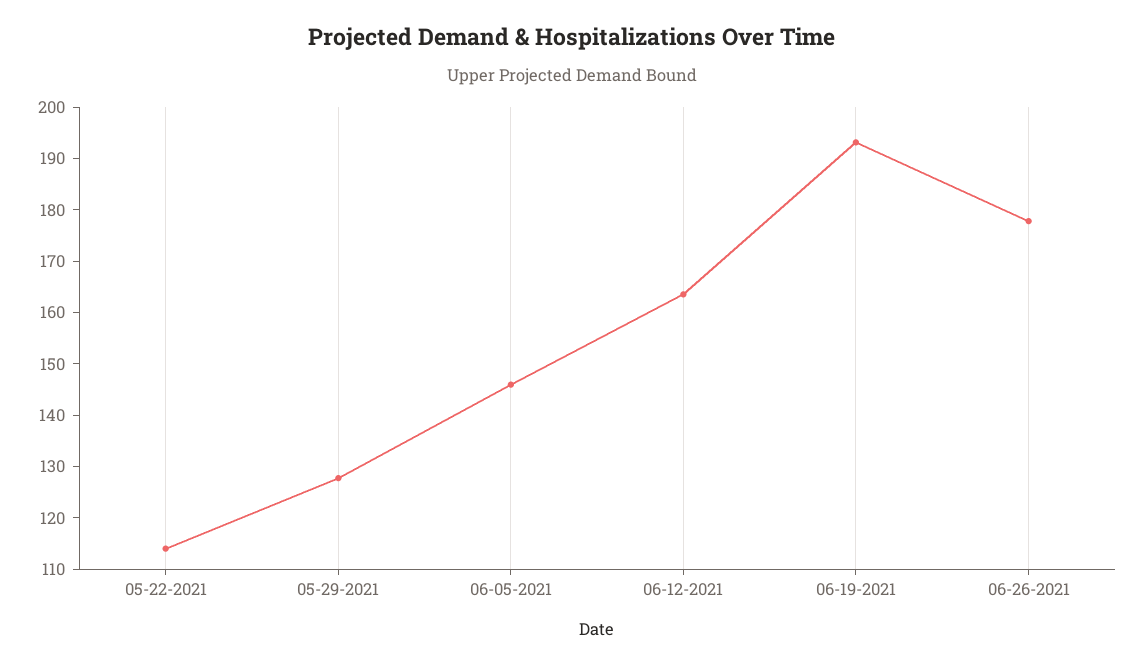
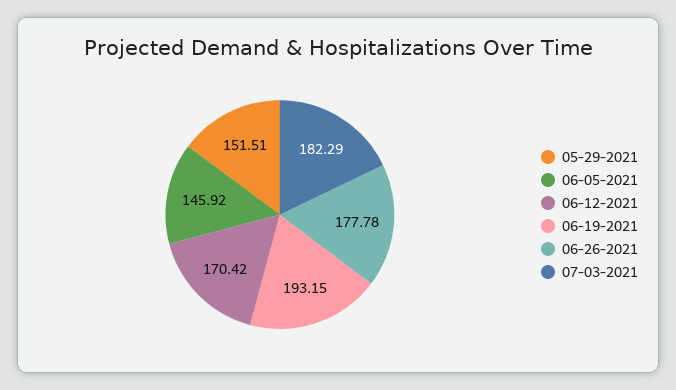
05-22-2021: 114 -> none
05-29-2021: 128 -> 151.51
06-12-2021: 164 -> 170.42
07-03-2021: none -> 182.29

